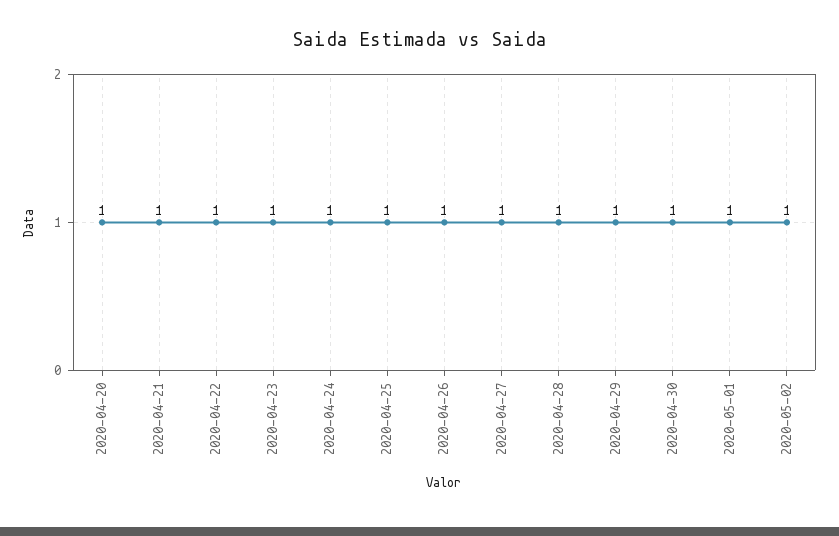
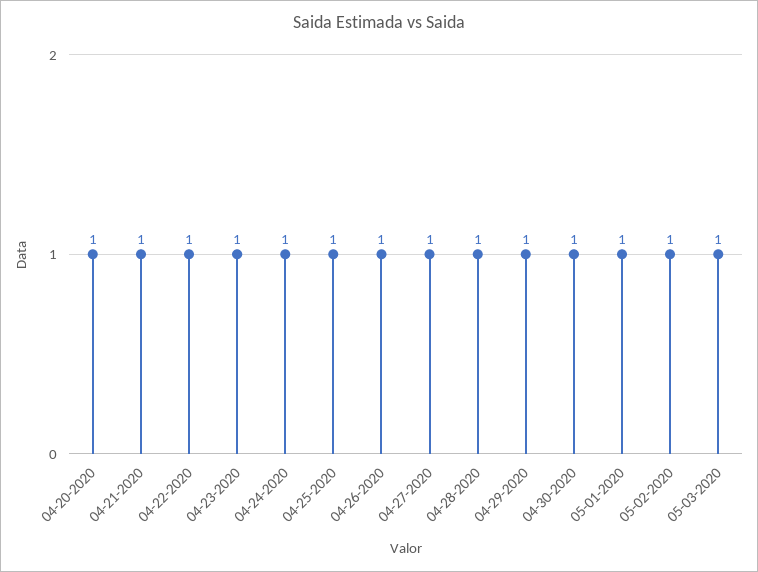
05-03-2020: none -> 1

